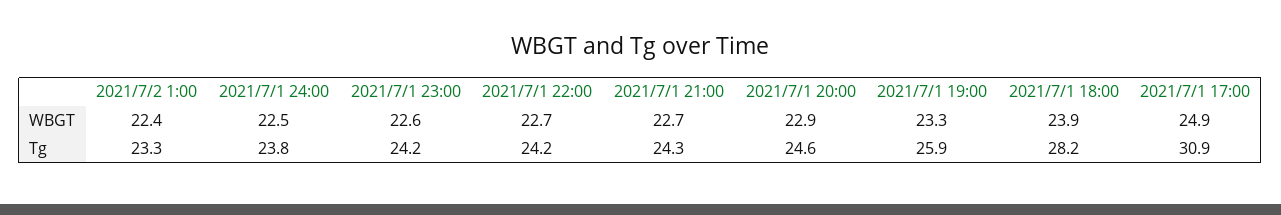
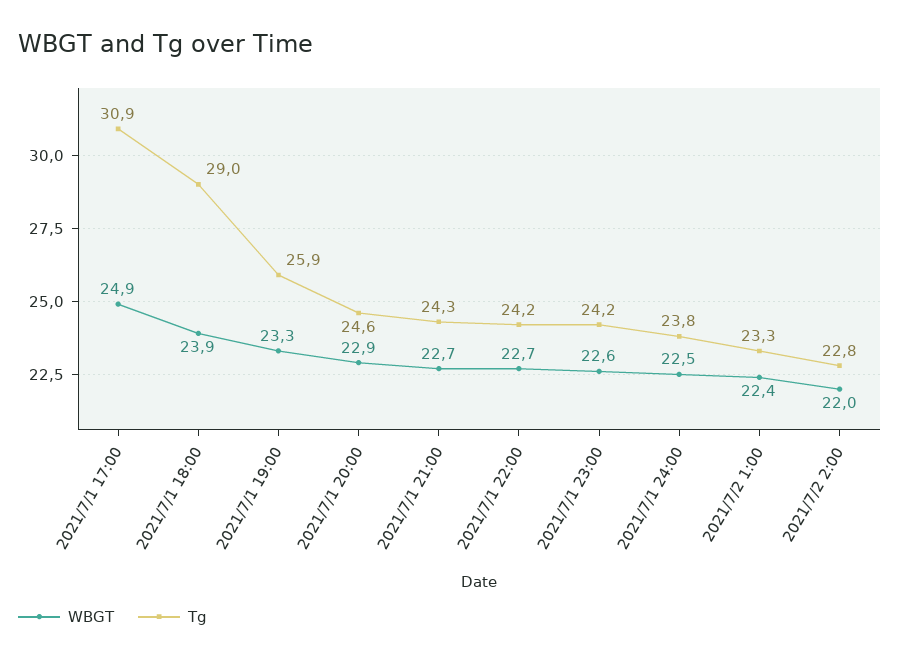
Tg, 2021/7/1 18:00: 28.2 -> 29
WBGT, 2021/7/2 2:00: none -> 22
Tg, 2021/7/2 2:00: none -> 22.8

